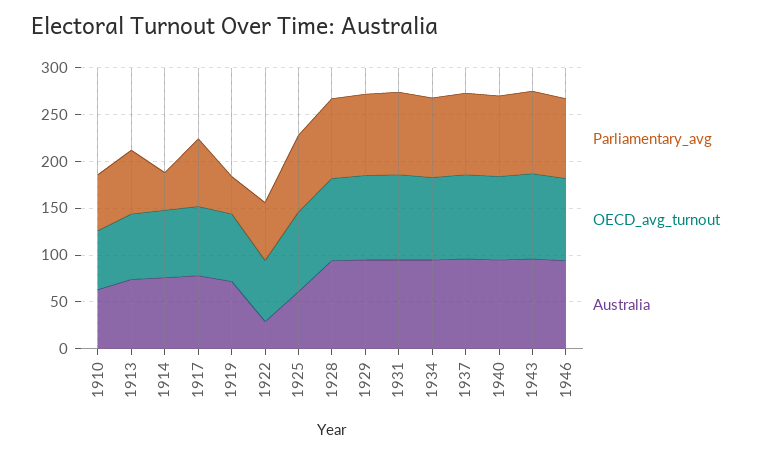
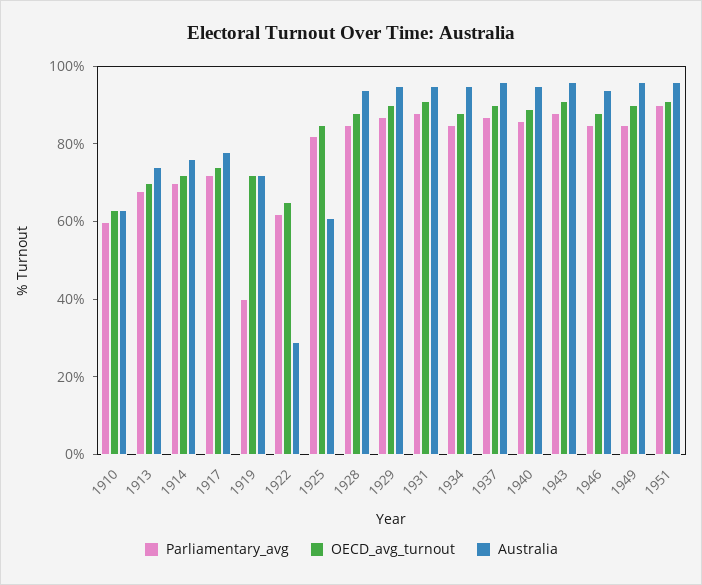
Parliamentary_avg, 1914: 40 -> 70
Parliamentary_avg, 1949: none -> 85
OECD_avg_turnout, 1949: none -> 90
Australia, 1949: none -> 95
Parliamentary_avg, 1951: none -> 90
OECD_avg_turnout, 1951: none -> 90
Australia, 1951: none -> 95

